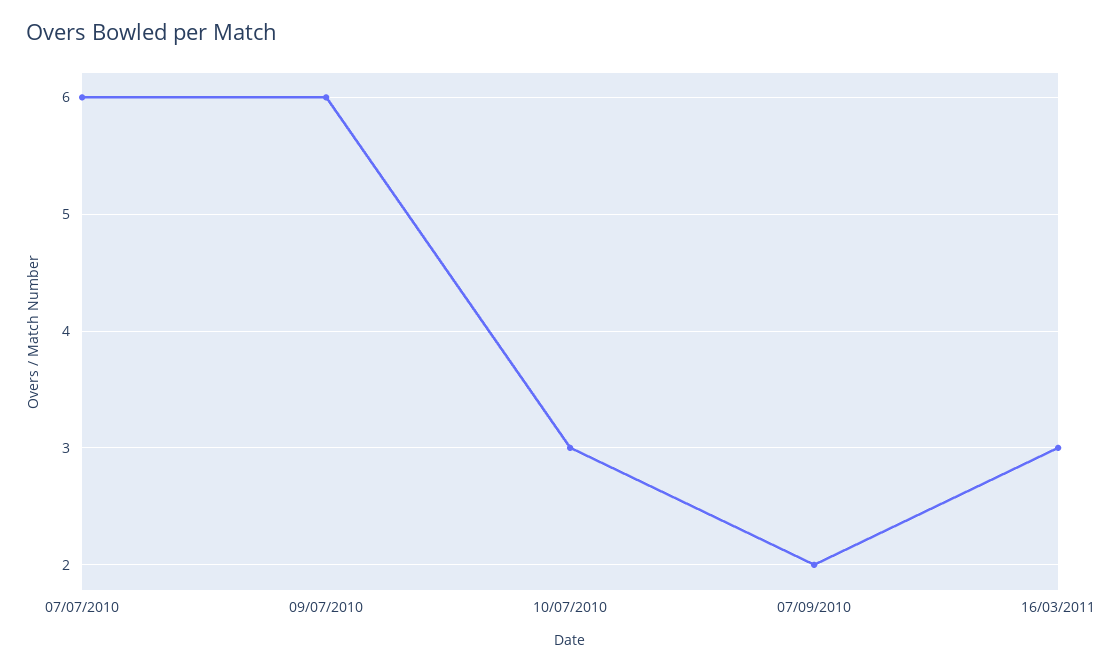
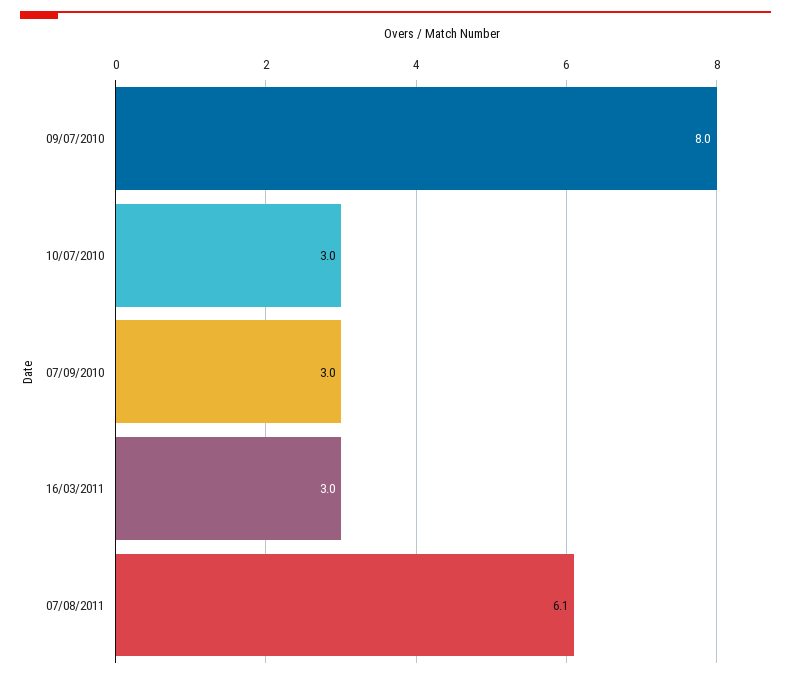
07/07/2010: 6 -> none
09/07/2010: 6 -> 8
07/09/2010: 2 -> 3
07/08/2011: none -> 6.1

